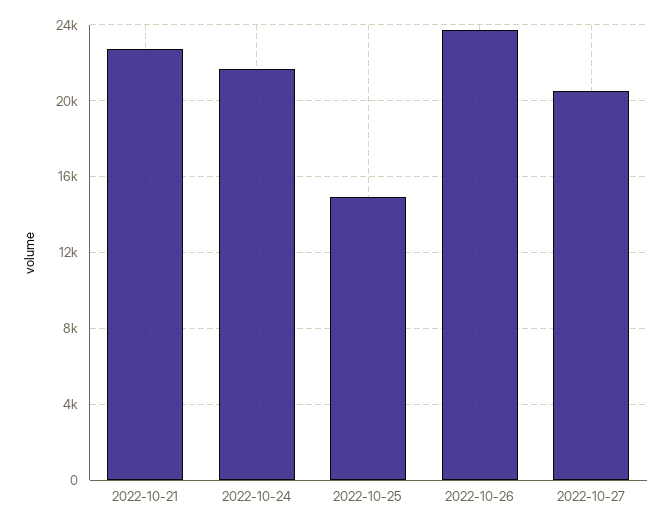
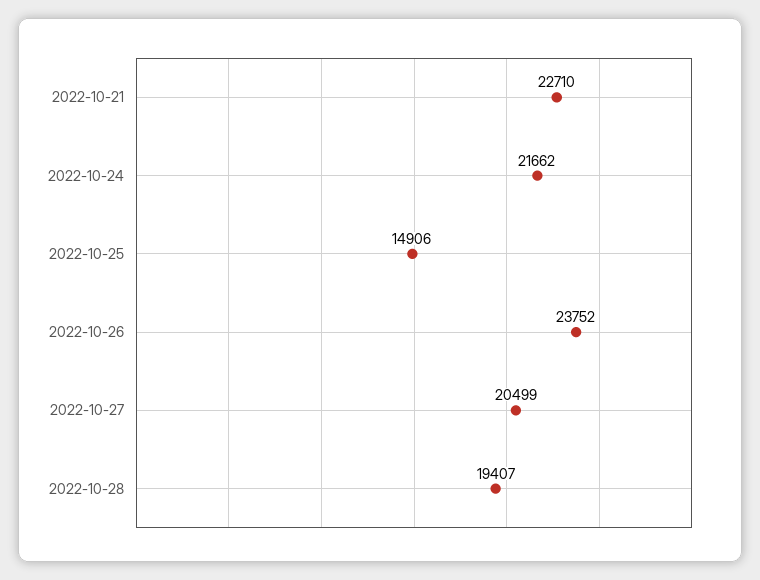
2022-10-28: none -> 19407

